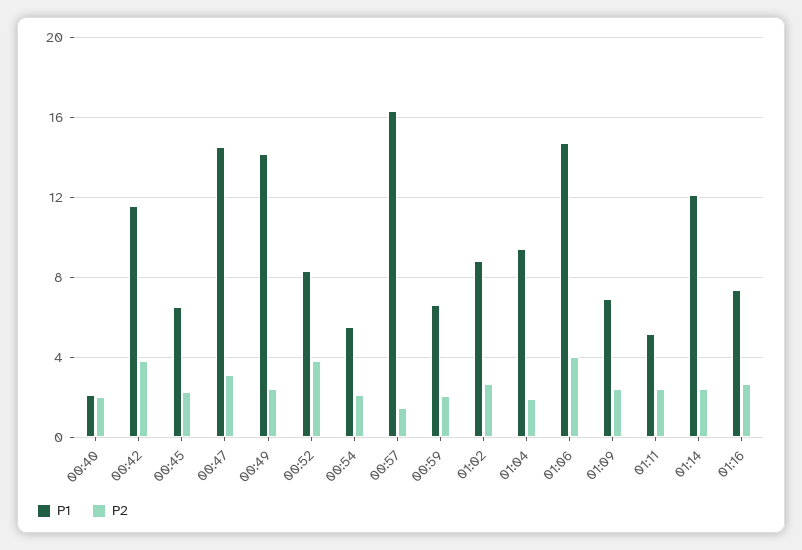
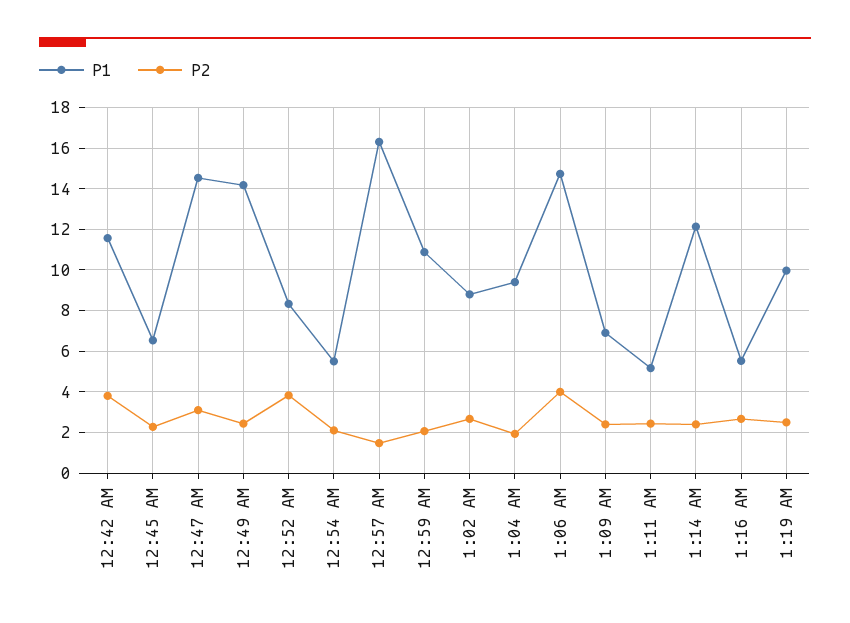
P1, 00:40: 2 -> none
P2, 00:40: 2 -> none
P1, 00:59: 6.5 -> 11
P1, 01:16: 7.5 -> 5.5
P1, 1:19 AM: none -> 10
P2, 1:19 AM: none -> 2.5

